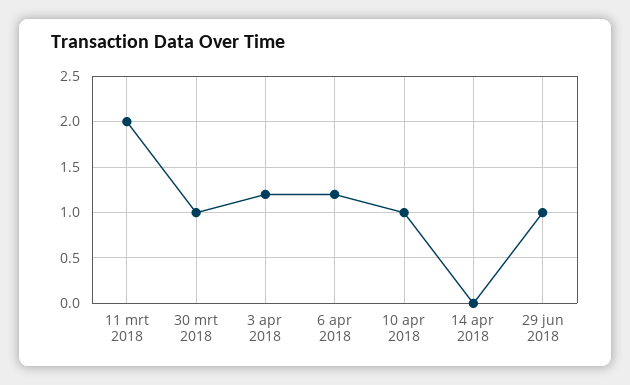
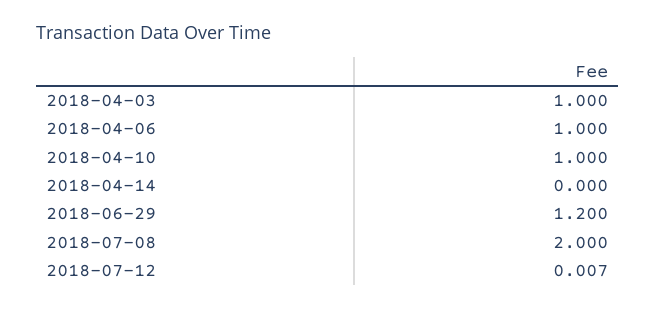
11 mrt 2018: 2 -> none
30 mrt 2018: 1 -> none
3 apr 2018: 1.2 -> 1
6 apr 2018: 1.2 -> 1
29 jun 2018: 1 -> 1.2
2018-07-08: none -> 2
2018-07-12: none -> 0.007

